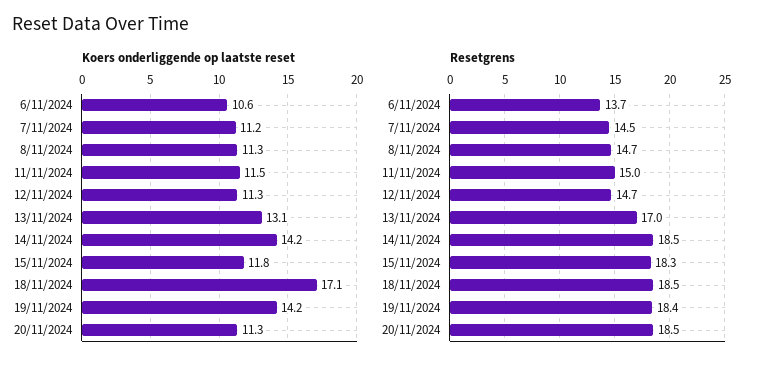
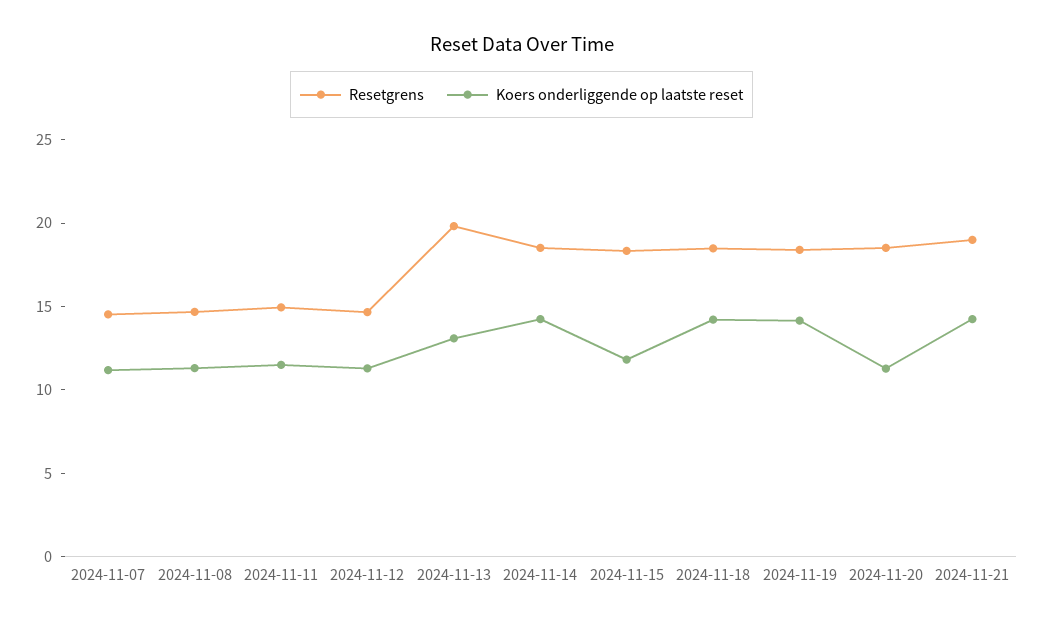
Koers onderliggende op laatste reset, 6/11/2024: 10.6 -> none
Koers onderliggende op laatste reset, 18/11/2024: 17.1 -> 14
Resetgrens, 6/11/2024: 13.7 -> none
Resetgrens, 13/11/2024: 17 -> 20
Resetgrens, 2024-11-21: none -> 19
Koers onderliggende op laatste reset, 2024-11-21: none -> 14

